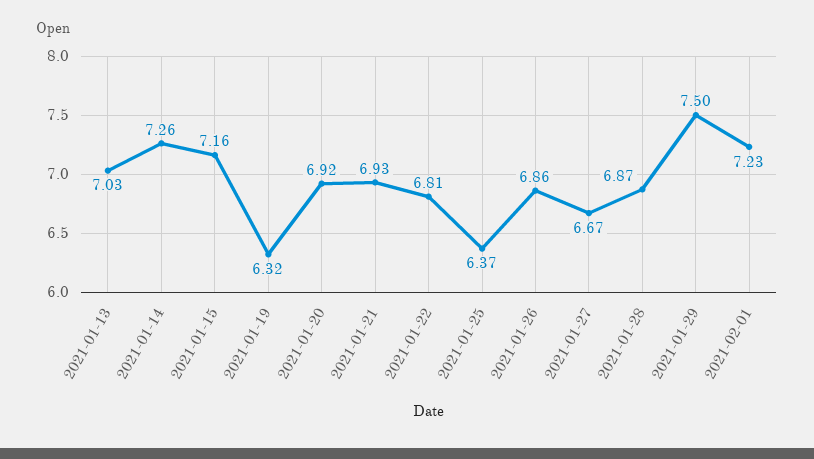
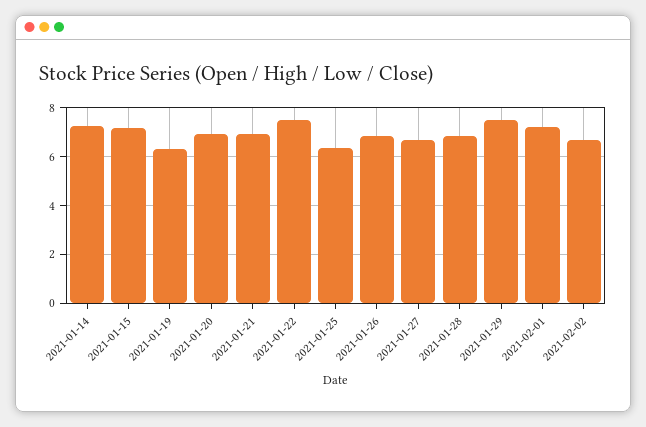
2021-01-13: 7.03 -> none
2021-01-22: 6.81 -> 7.5
2021-02-02: none -> 6.75

